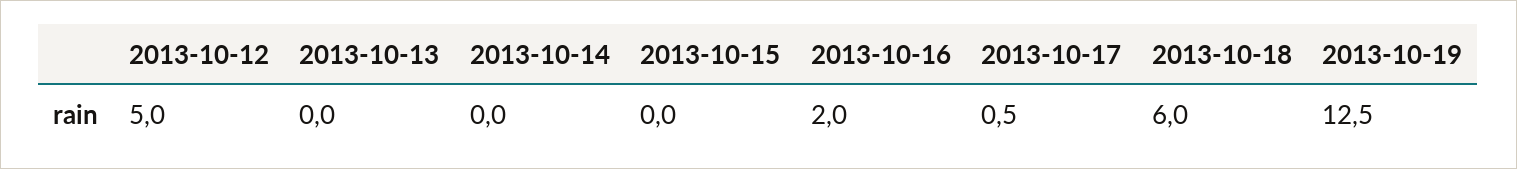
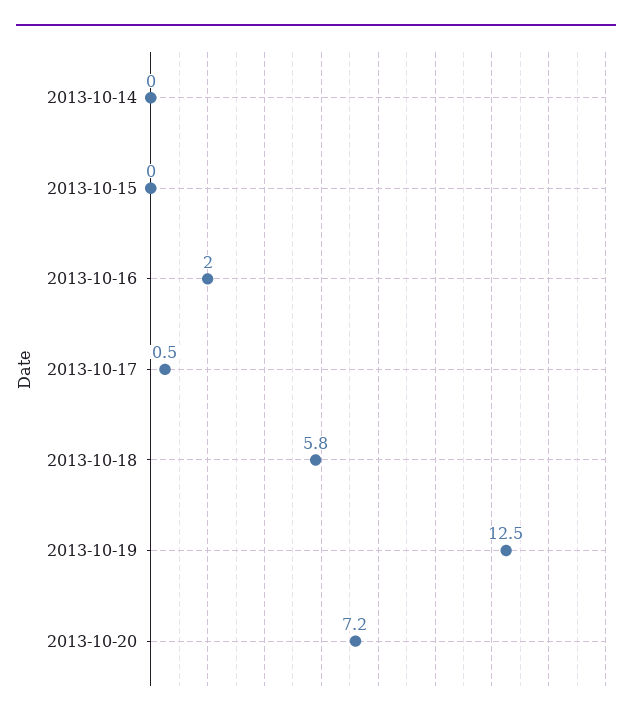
2013-10-12: 5 -> none
2013-10-13: 0 -> none
2013-10-18: 6 -> 5.8
2013-10-20: none -> 7.2

